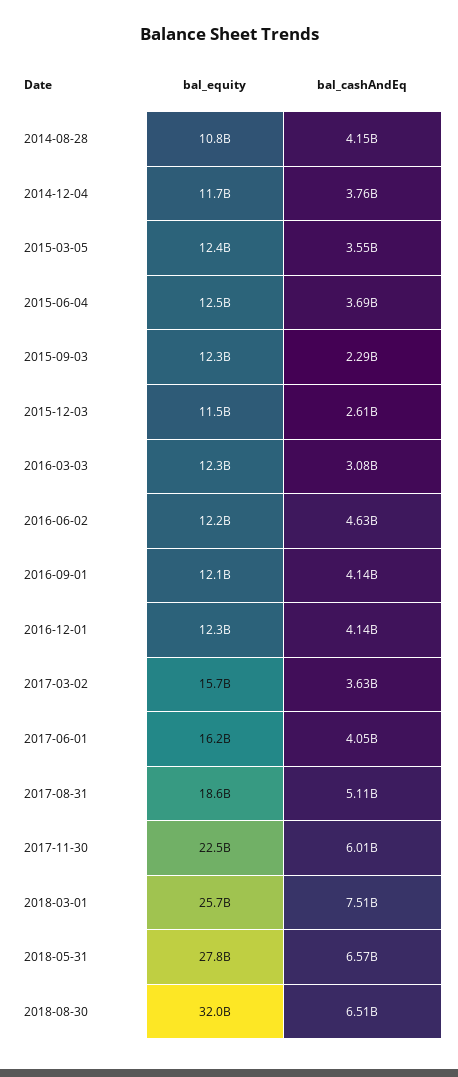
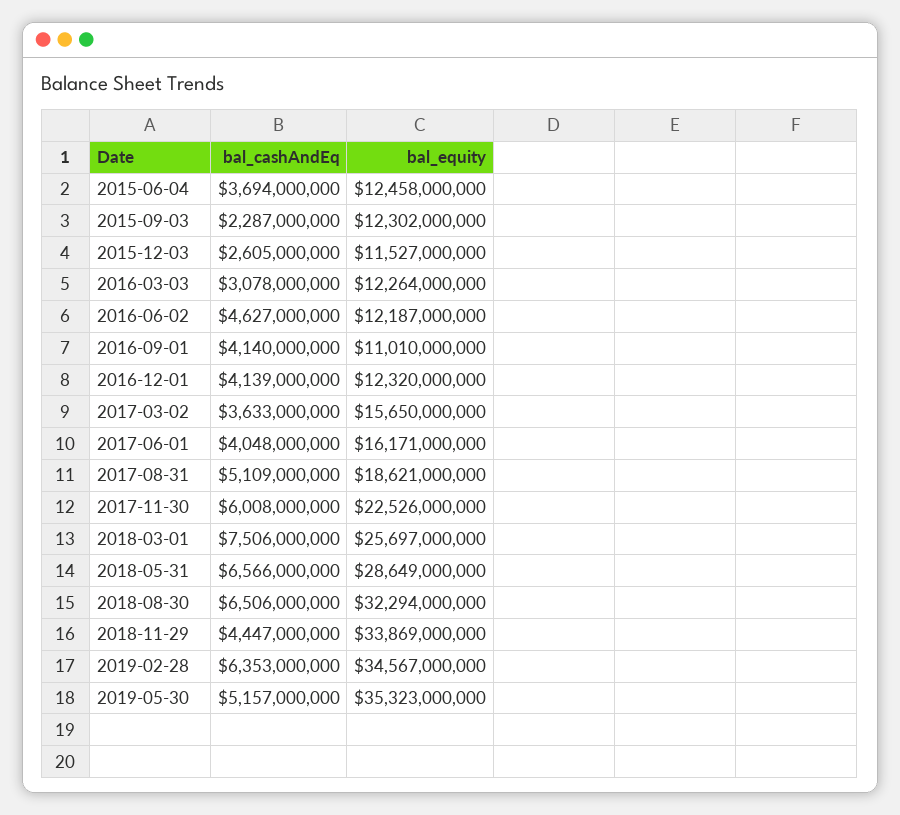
bal_equity, 2014-08-28: 10800000000 -> none
bal_cashAndEq, 2014-08-28: 4150000000 -> none
bal_equity, 2014-12-04: 11700000000 -> none
bal_cashAndEq, 2014-12-04: 3760000000 -> none
bal_equity, 2015-03-05: 12400000000 -> none
bal_cashAndEq, 2015-03-05: 3550000000 -> none
bal_equity, 2016-09-01: 12100000000 -> 11010000000
bal_equity, 2018-05-31: 27800000000 -> 28649000000
bal_equity, 2018-08-30: 32000000000 -> 32294000000
bal_cashAndEq, 2018-11-29: none -> 4447000000
bal_equity, 2018-11-29: none -> 33869000000
bal_cashAndEq, 2019-02-28: none -> 6353000000
bal_equity, 2019-02-28: none -> 34567000000
bal_cashAndEq, 2019-05-30: none -> 5157000000
bal_equity, 2019-05-30: none -> 35323000000

